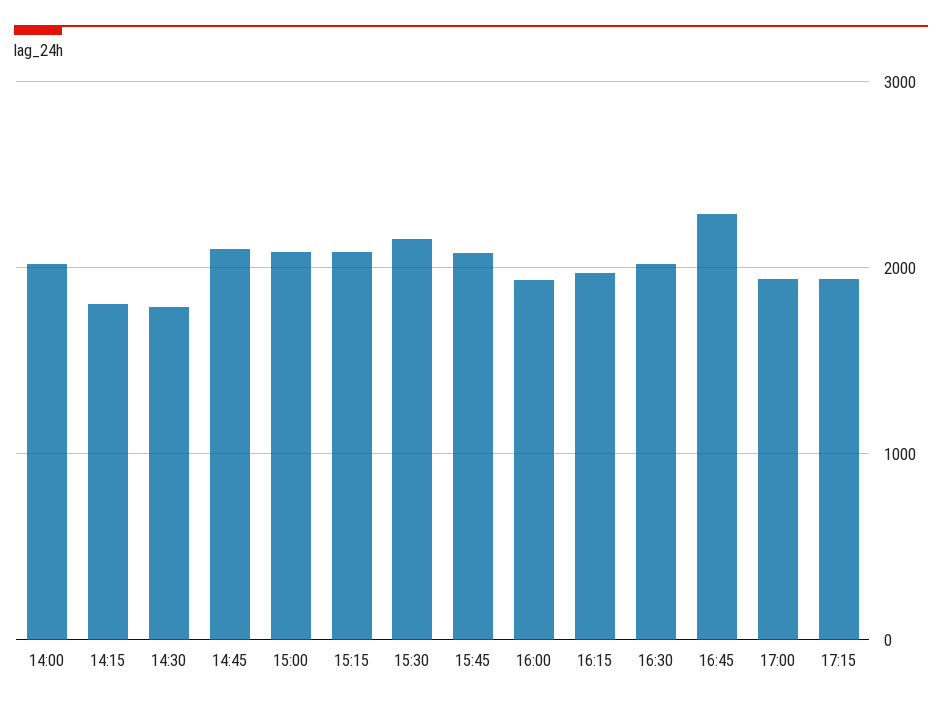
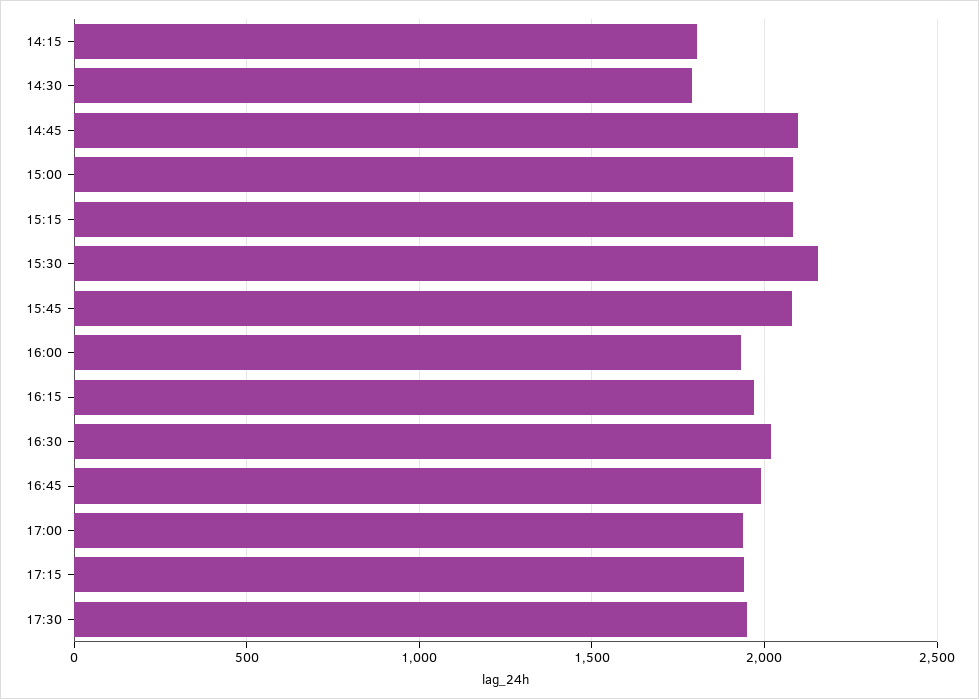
14:00: 2000 -> none
16:45: 2300 -> 2000
17:30: none -> 1950

